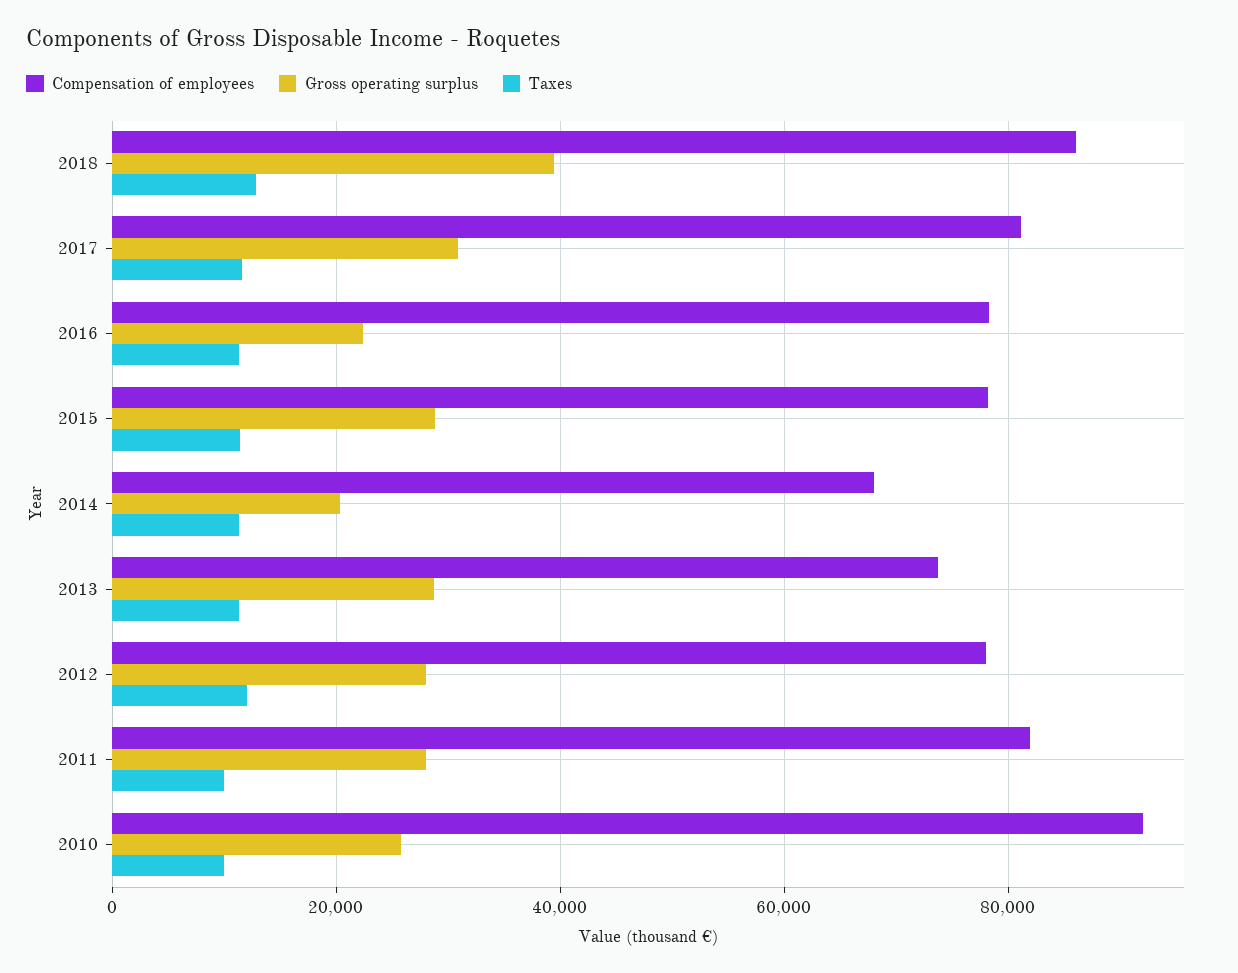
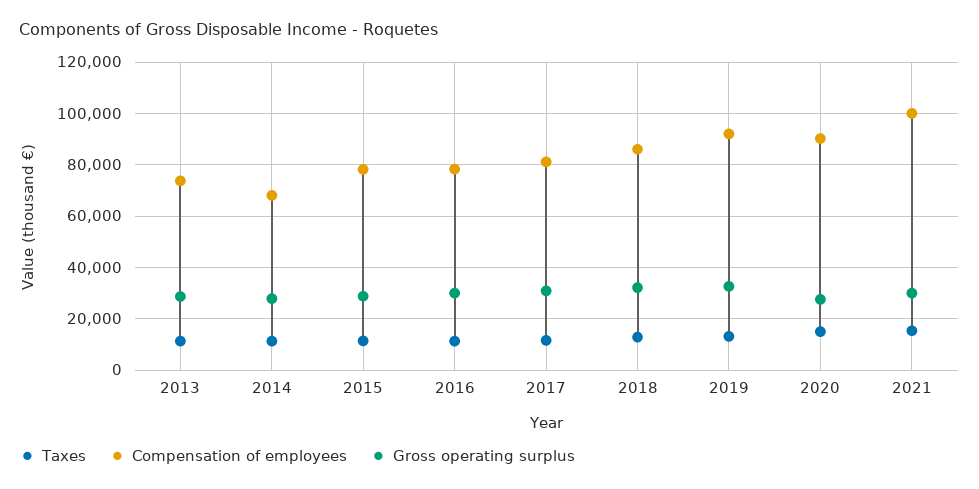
Gross operating surplus, 2018: 40000 -> 32500
Gross operating surplus, 2016: 22000 -> 30000
Gross operating surplus, 2014: 20000 -> 27500
Compensation of employees, 2012: 78000 -> none
Gross operating surplus, 2012: 28000 -> none
Taxes, 2012: 12000 -> none
Compensation of employees, 2011: 82000 -> none
Gross operating surplus, 2011: 28000 -> none
Taxes, 2011: 10000 -> none
Compensation of employees, 2010: 92000 -> none
Gross operating surplus, 2010: 26000 -> none
Taxes, 2010: 10000 -> none
Taxes, 2019: none -> 12500
Compensation of employees, 2019: none -> 92500
Gross operating surplus, 2019: none -> 32500
Taxes, 2020: none -> 15000
Compensation of employees, 2020: none -> 90000
Gross operating surplus, 2020: none -> 27500
Taxes, 2021: none -> 15000
Compensation of employees, 2021: none -> 100000
Gross operating surplus, 2021: none -> 30000

